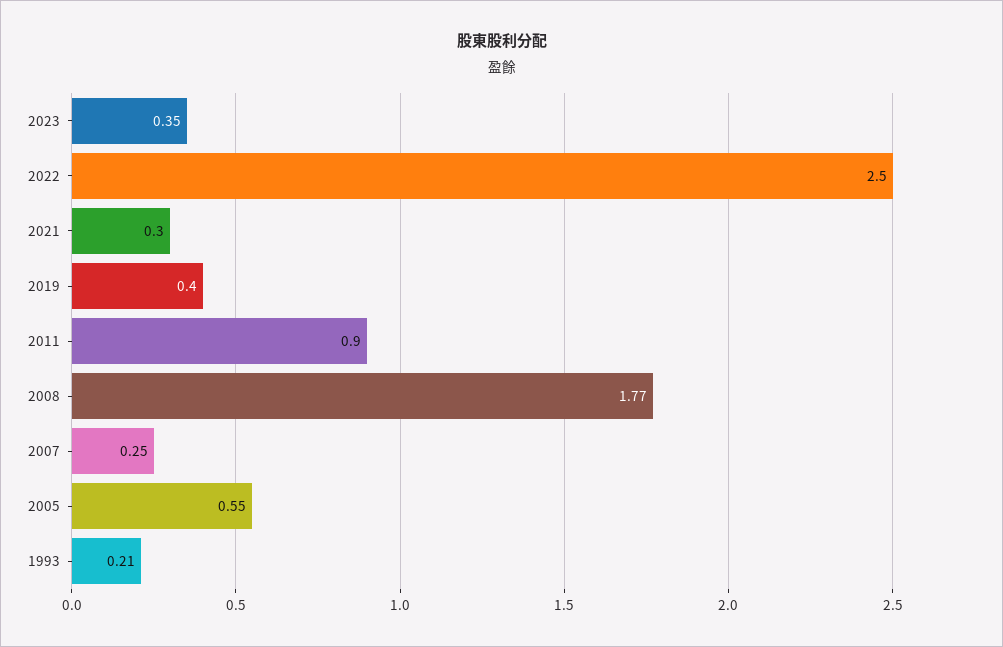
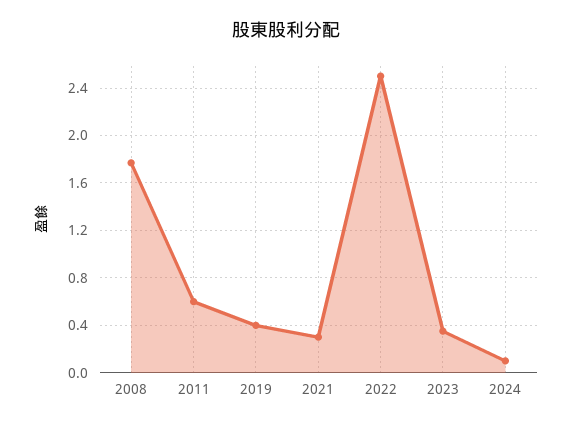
2011: 0.9 -> 0.6
2007: 0.25 -> none
2005: 0.55 -> none
1993: 0.21 -> none
2024: none -> 0.1

